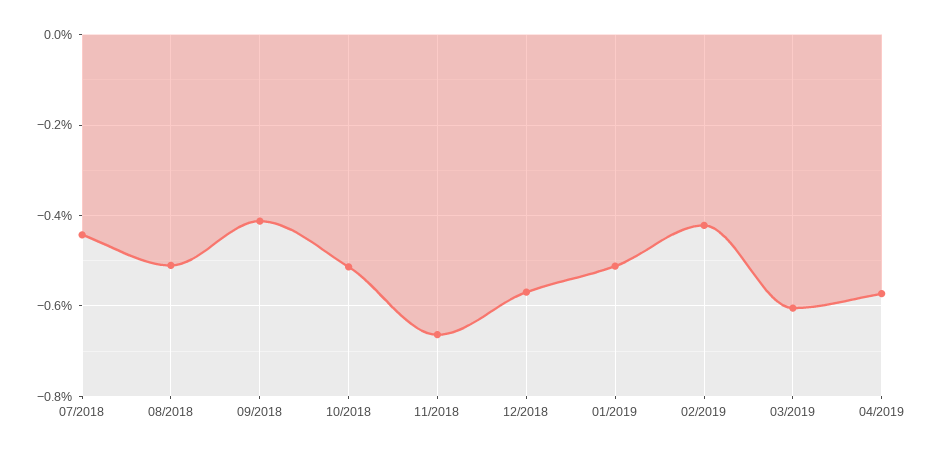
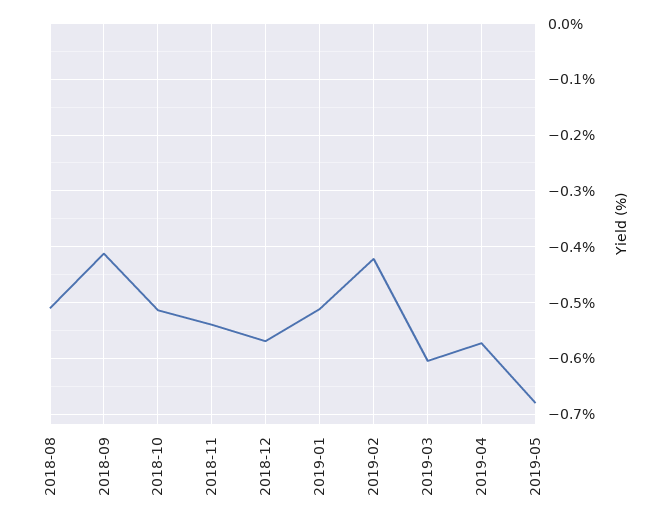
07/2018: -0.44 -> none
11/2018: -0.66 -> -0.54
2019-05: none -> -0.68

